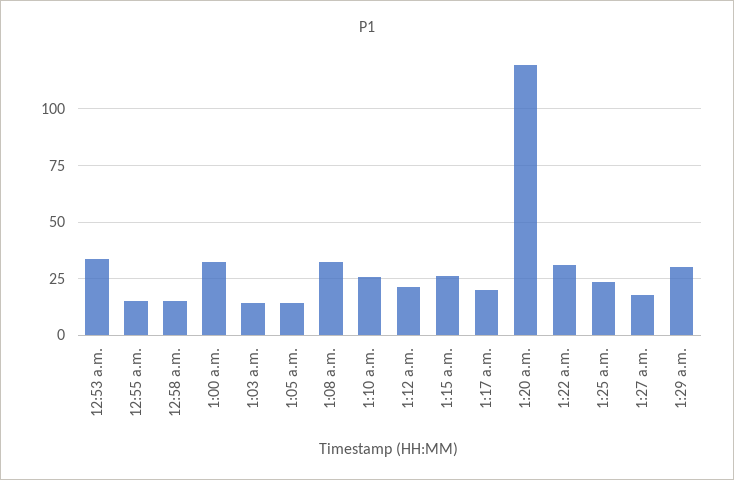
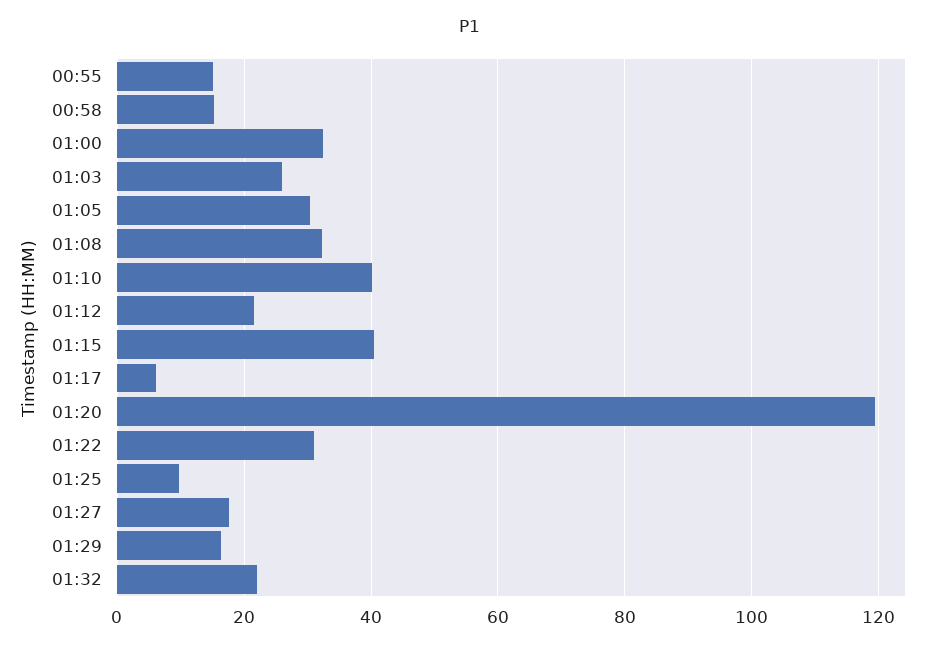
12:53 a.m.: 35 -> none
1:03 a.m.: 15 -> 26
1:05 a.m.: 15 -> 30
1:10 a.m.: 25 -> 40
1:15 a.m.: 25 -> 40
1:17 a.m.: 20 -> 6
1:25 a.m.: 25 -> 10
1:29 a.m.: 30 -> 16
01:32: none -> 22

